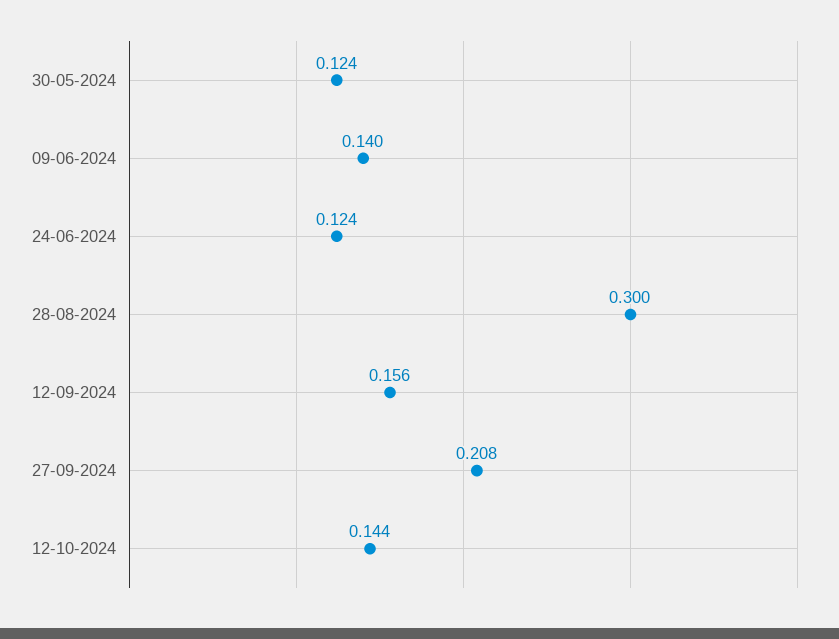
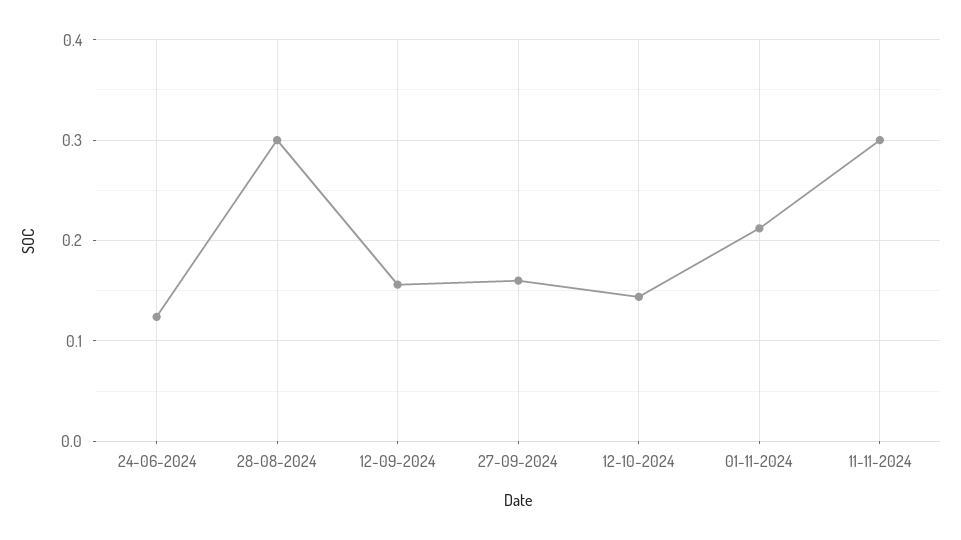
30-05-2024: 0.124 -> none
09-06-2024: 0.14 -> none
27-09-2024: 0.208 -> 0.16
01-11-2024: none -> 0.21
11-11-2024: none -> 0.3

